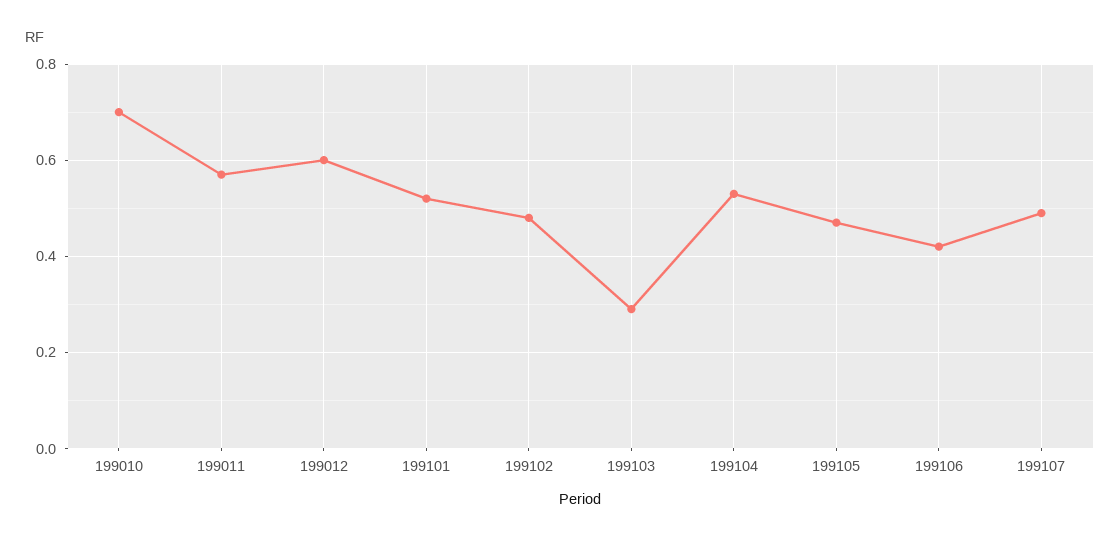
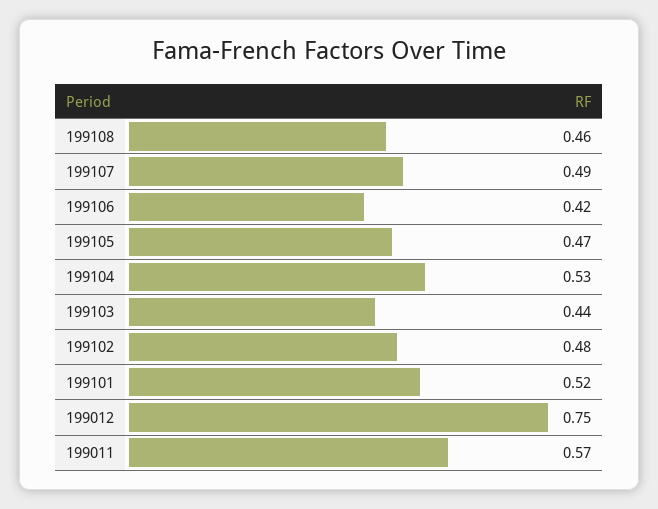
199010: 0.7 -> none
199012: 0.6 -> 0.75
199103: 0.3 -> 0.44
199108: none -> 0.46

